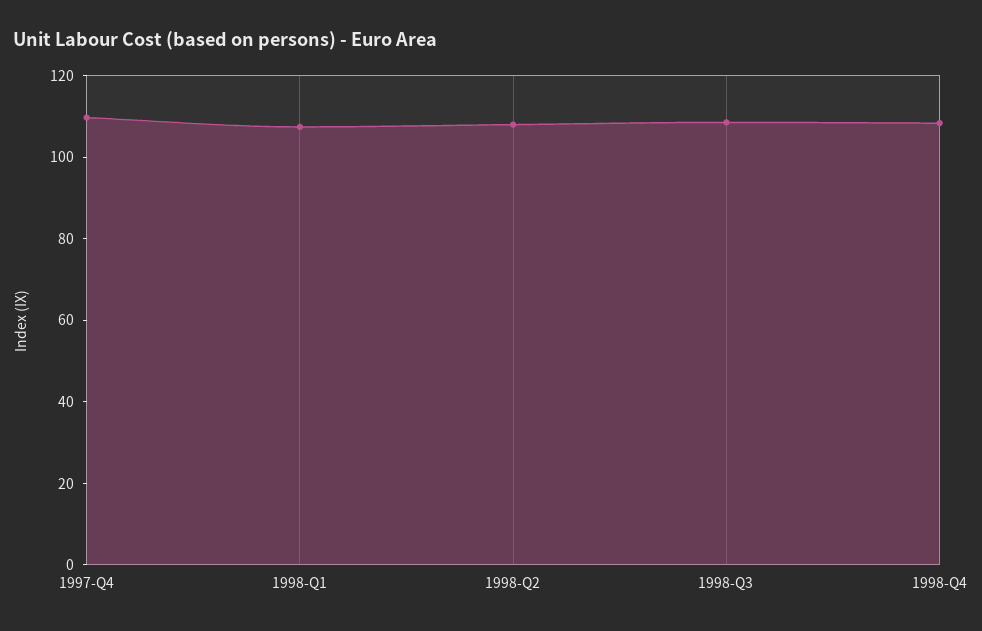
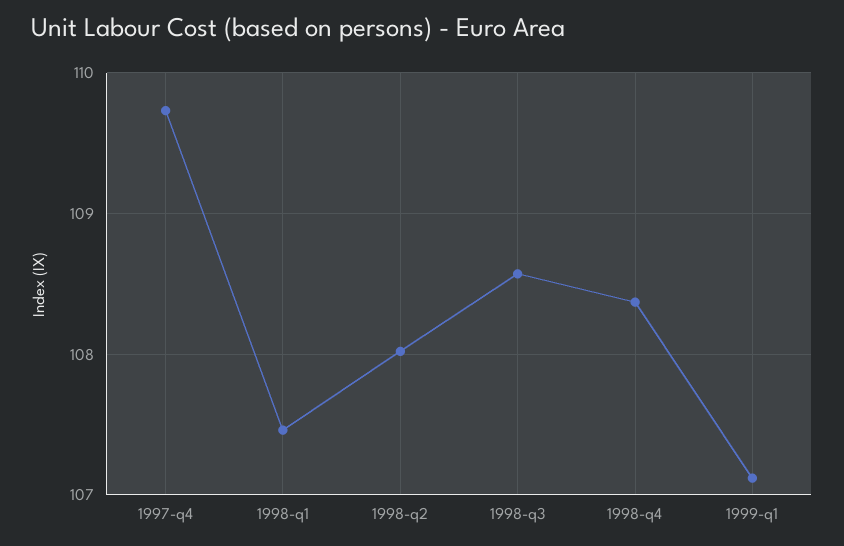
1999-q1: none -> 107.1

